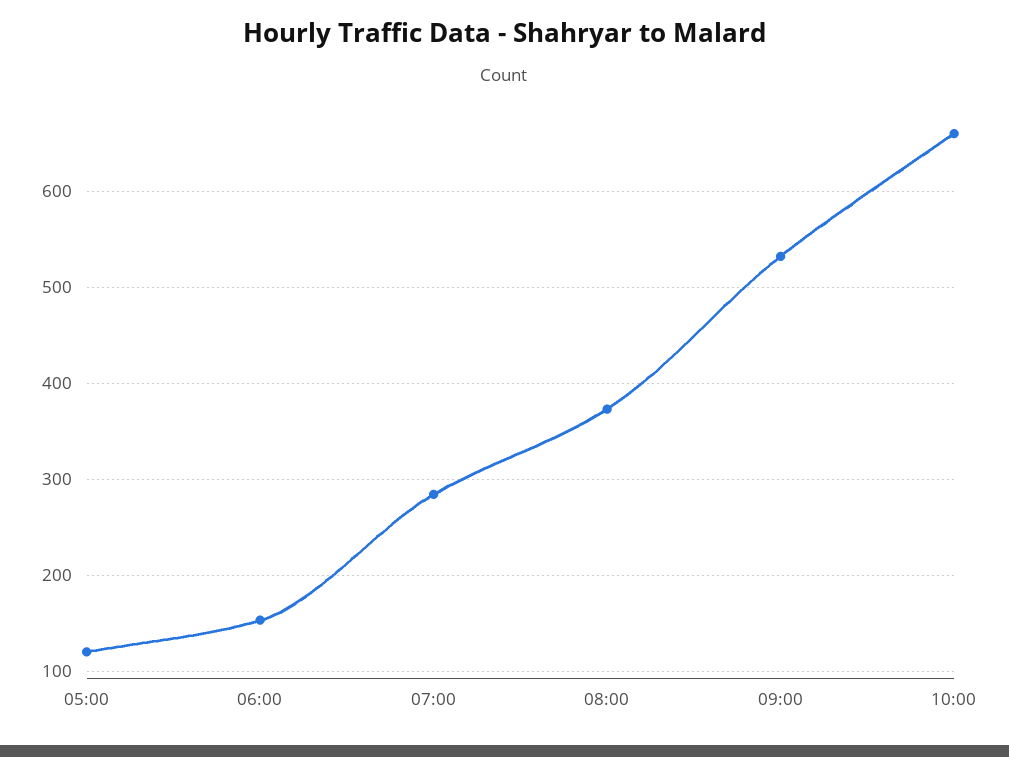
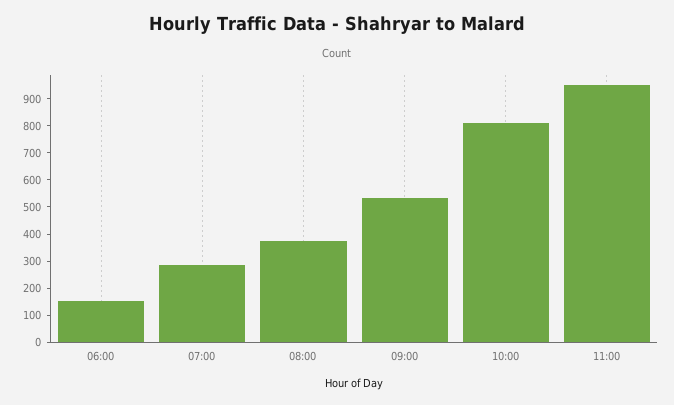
05:00: 120 -> none
10:00: 660 -> 800
11:00: none -> 950

